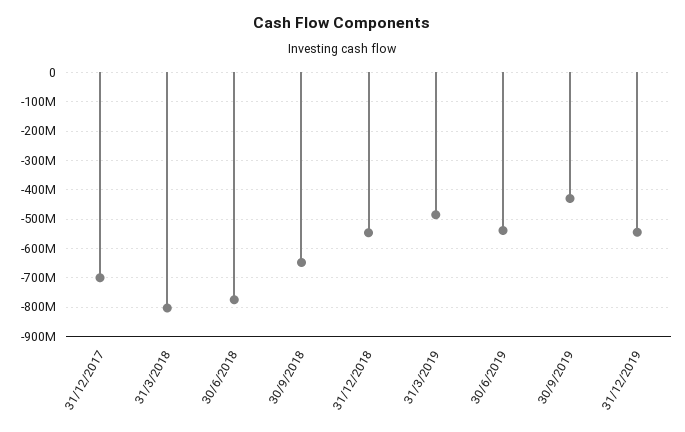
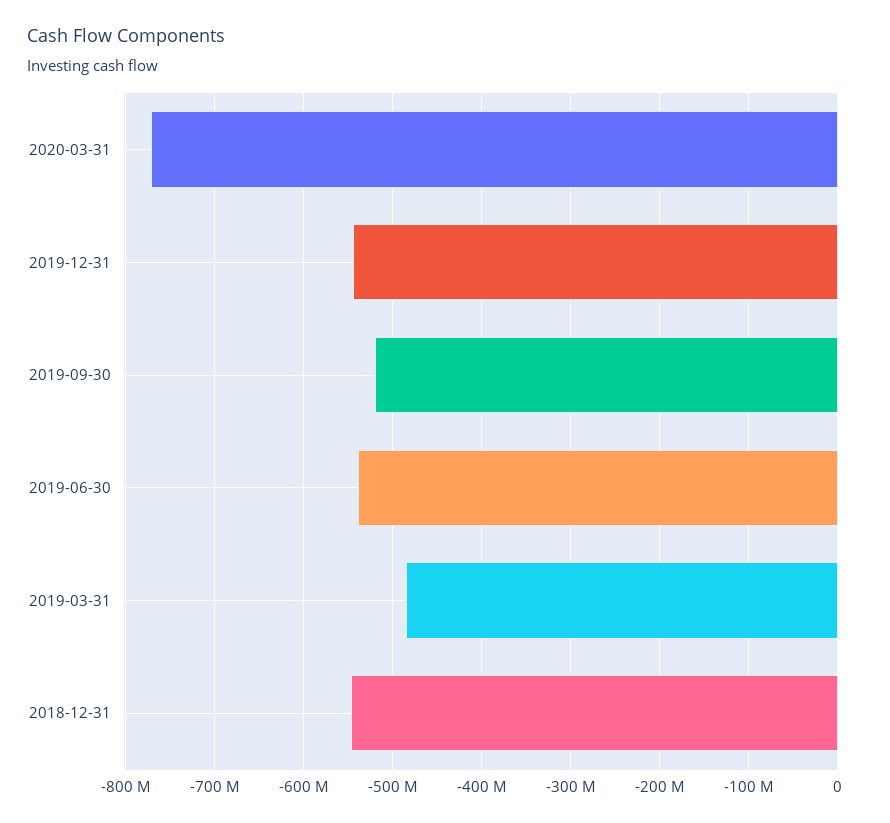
31/12/2017: -700000000 -> none
31/3/2018: -800000000 -> none
30/6/2018: -775000000 -> none
30/9/2018: -650000000 -> none
30/9/2019: -425000000 -> -520000000
2020-03-31: none -> -770000000

